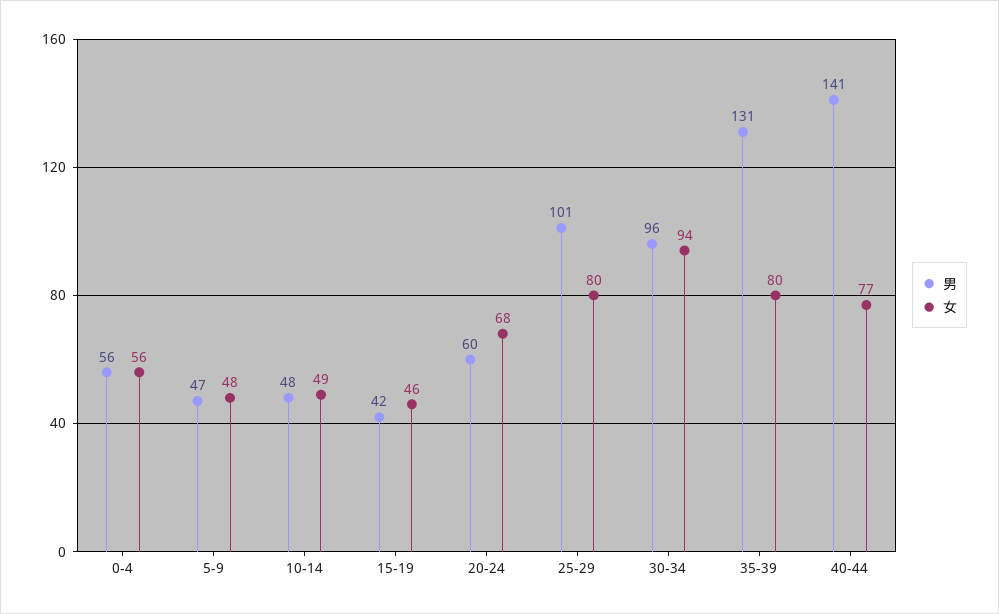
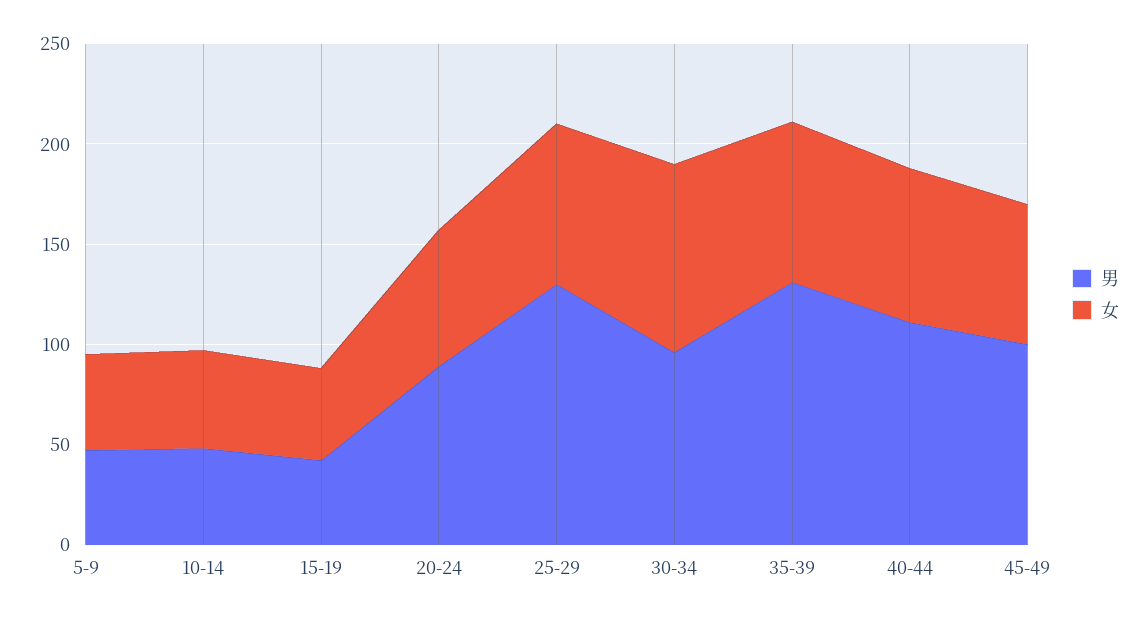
男, 0-4: 56 -> none
女, 0-4: 56 -> none
男, 20-24: 60 -> 90
男, 25-29: 101 -> 130
男, 40-44: 141 -> 110
男, 45-49: none -> 100
女, 45-49: none -> 70

